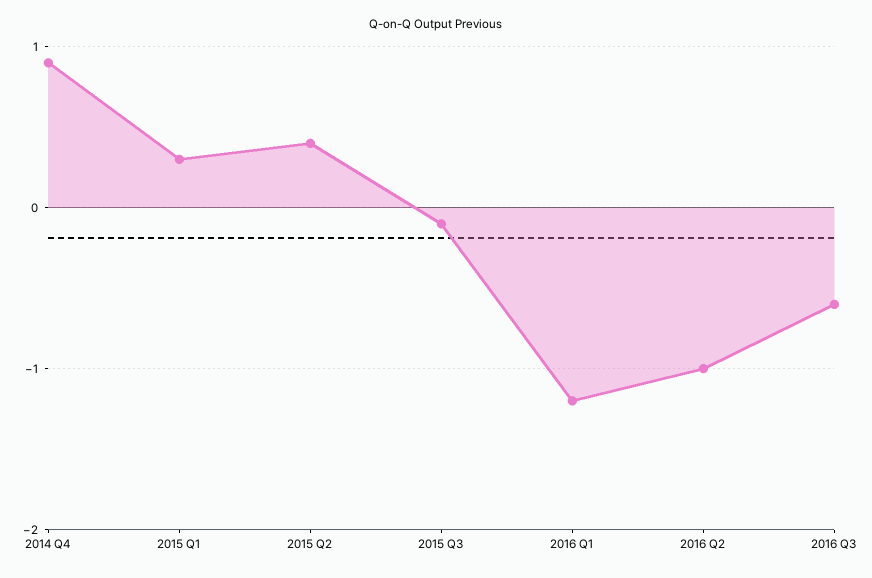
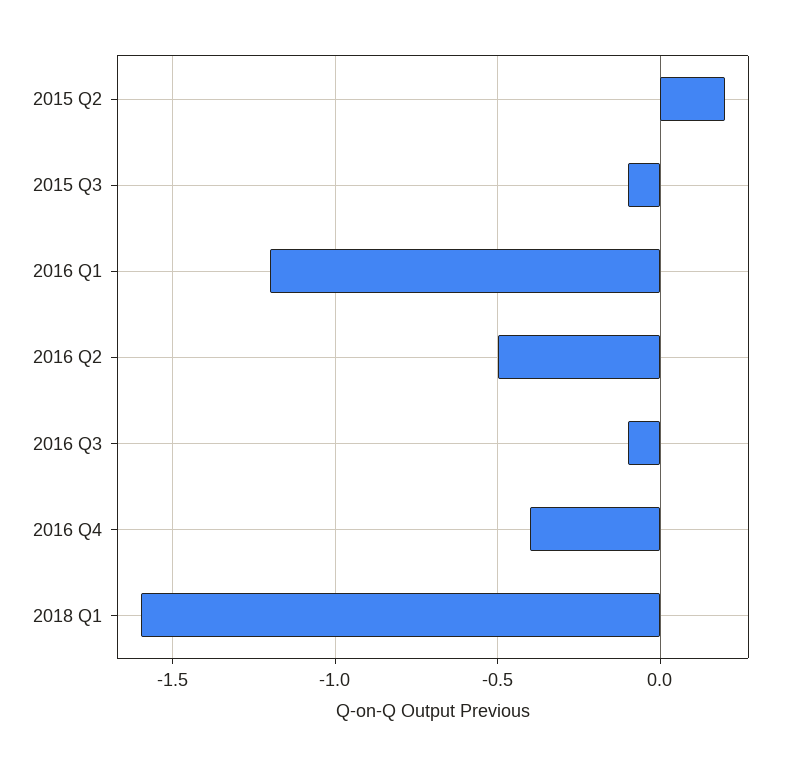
2014 Q4: 0.9 -> none
2015 Q1: 0.3 -> none
2015 Q2: 0.4 -> 0.2
2016 Q2: -1 -> -0.5
2016 Q3: -0.6 -> -0.1
2016 Q4: none -> -0.4
2018 Q1: none -> -1.6

